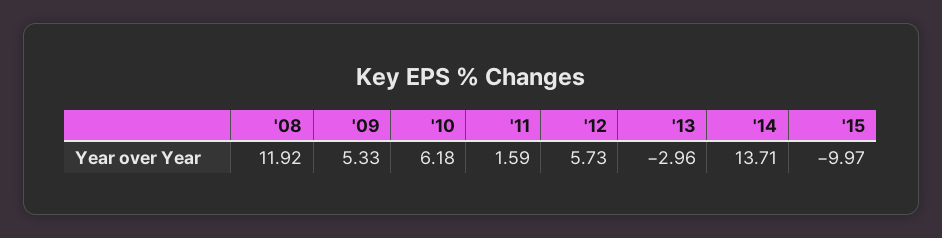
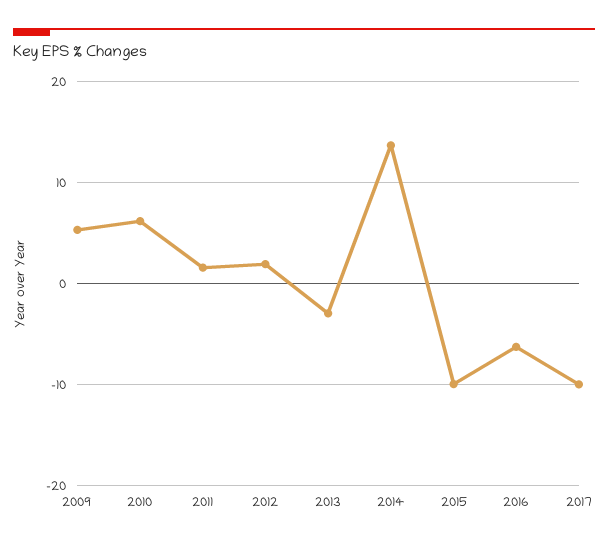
'08: 11.92 -> none
'12: 5.73 -> 2
2016: none -> -6
2017: none -> -10

